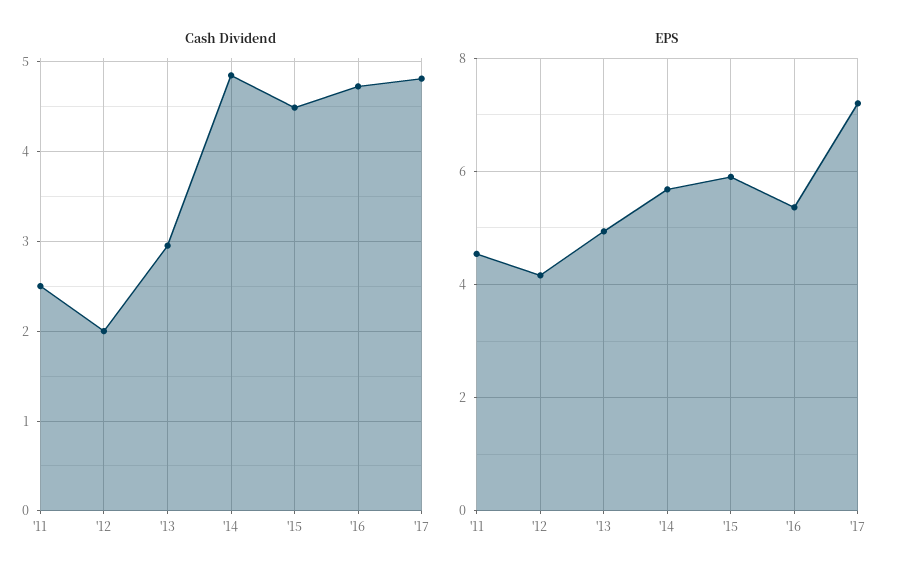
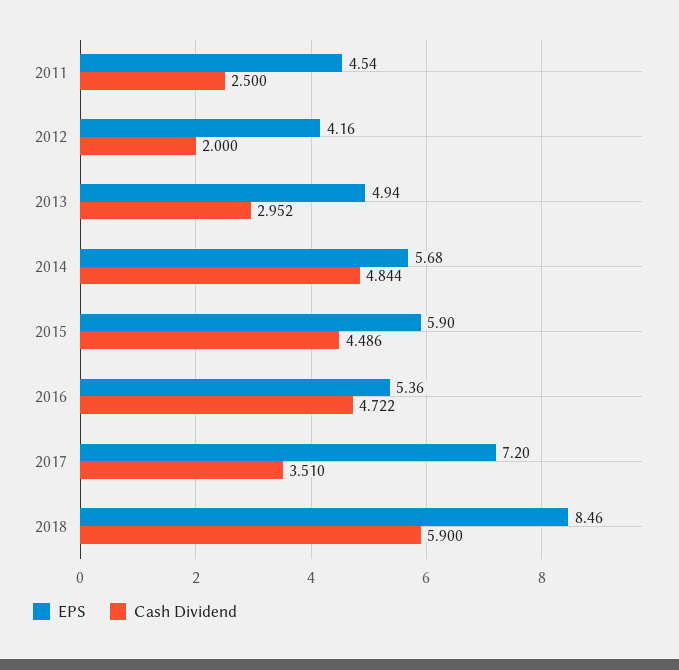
Cash Dividend, '17: 4.8 -> 3.51
EPS, 2018: none -> 8.46
Cash Dividend, 2018: none -> 5.9

